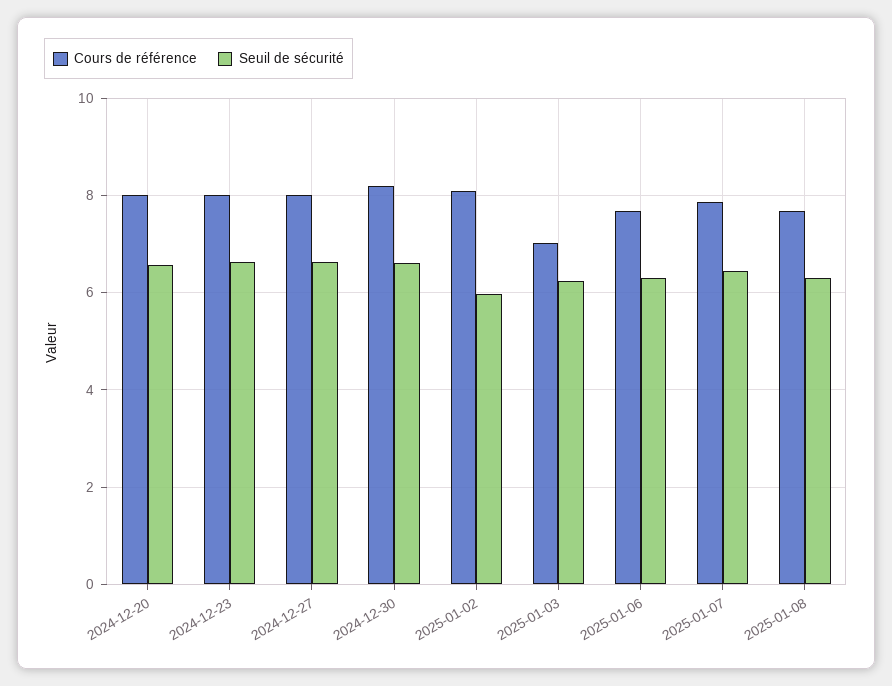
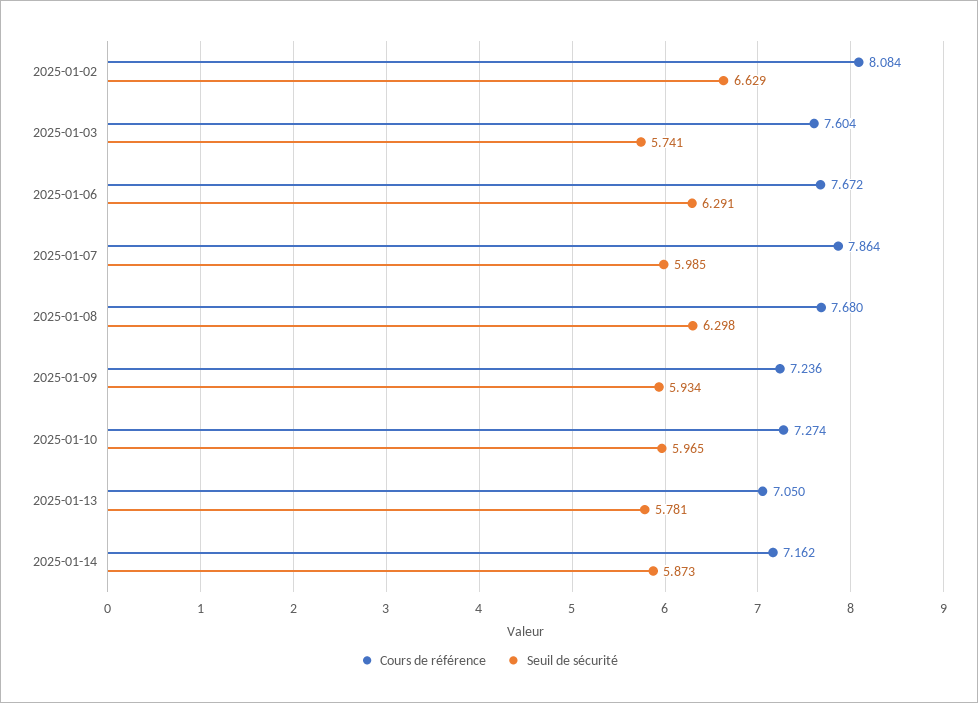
Cours de référence, 2024-12-20: 8 -> none
Seuil de sécurité, 2024-12-20: 6.6 -> none
Cours de référence, 2024-12-23: 8 -> none
Seuil de sécurité, 2024-12-23: 6.6 -> none
Cours de référence, 2024-12-27: 8 -> none
Seuil de sécurité, 2024-12-27: 6.6 -> none
Cours de référence, 2024-12-30: 8.2 -> none
Seuil de sécurité, 2024-12-30: 6.6 -> none
Seuil de sécurité, 2025-01-02: 6 -> 6.629
Cours de référence, 2025-01-03: 7 -> 7.604
Seuil de sécurité, 2025-01-03: 6.2 -> 5.741
Seuil de sécurité, 2025-01-07: 6.4 -> 5.985
Cours de référence, 2025-01-09: none -> 7.236
Seuil de sécurité, 2025-01-09: none -> 5.934
Cours de référence, 2025-01-10: none -> 7.274
Seuil de sécurité, 2025-01-10: none -> 5.965
Cours de référence, 2025-01-13: none -> 7.05
Seuil de sécurité, 2025-01-13: none -> 5.781
Cours de référence, 2025-01-14: none -> 7.162
Seuil de sécurité, 2025-01-14: none -> 5.873

